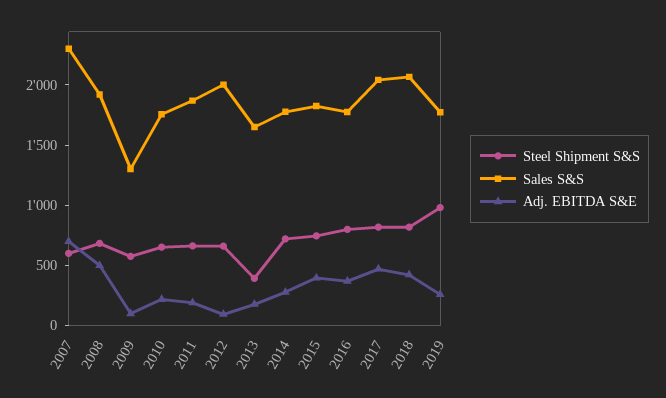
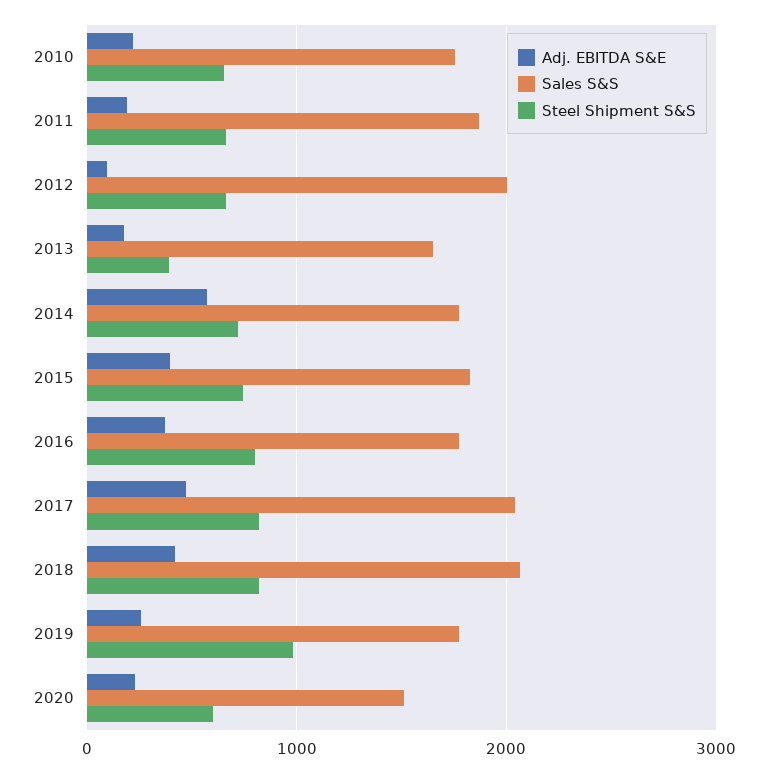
Steel Shipment S&S, 2007: 600 -> none
Sales S&S, 2007: 2300 -> none
Adj. EBITDA S&E, 2007: 700 -> none
Steel Shipment S&S, 2008: 700 -> none
Sales S&S, 2008: 1900 -> none
Adj. EBITDA S&E, 2008: 500 -> none
Steel Shipment S&S, 2009: 600 -> none
Sales S&S, 2009: 1300 -> none
Adj. EBITDA S&E, 2009: 100 -> none
Adj. EBITDA S&E, 2014: 300 -> 600
Adj. EBITDA S&E, 2020: none -> 200
Sales S&S, 2020: none -> 1500
Steel Shipment S&S, 2020: none -> 600

